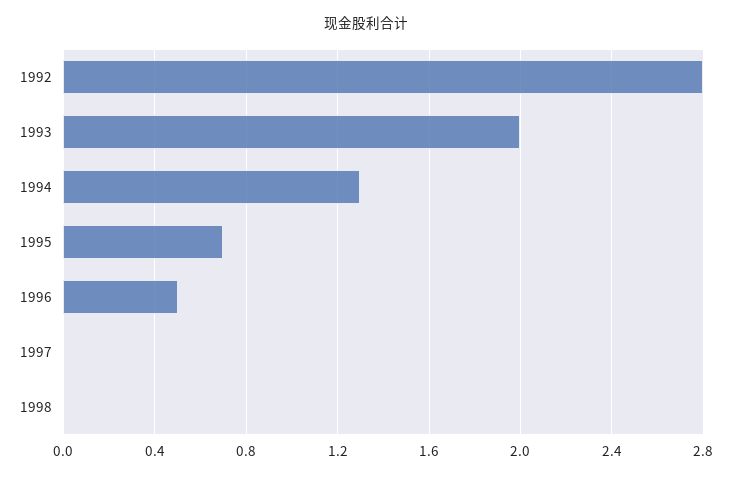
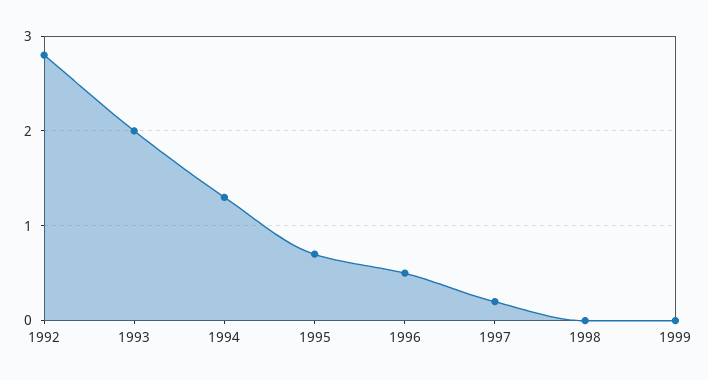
1997: 0 -> 0.2
1999: none -> 0

